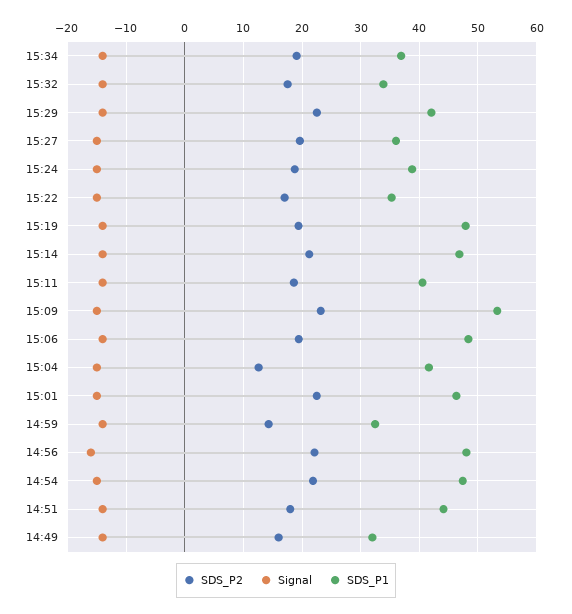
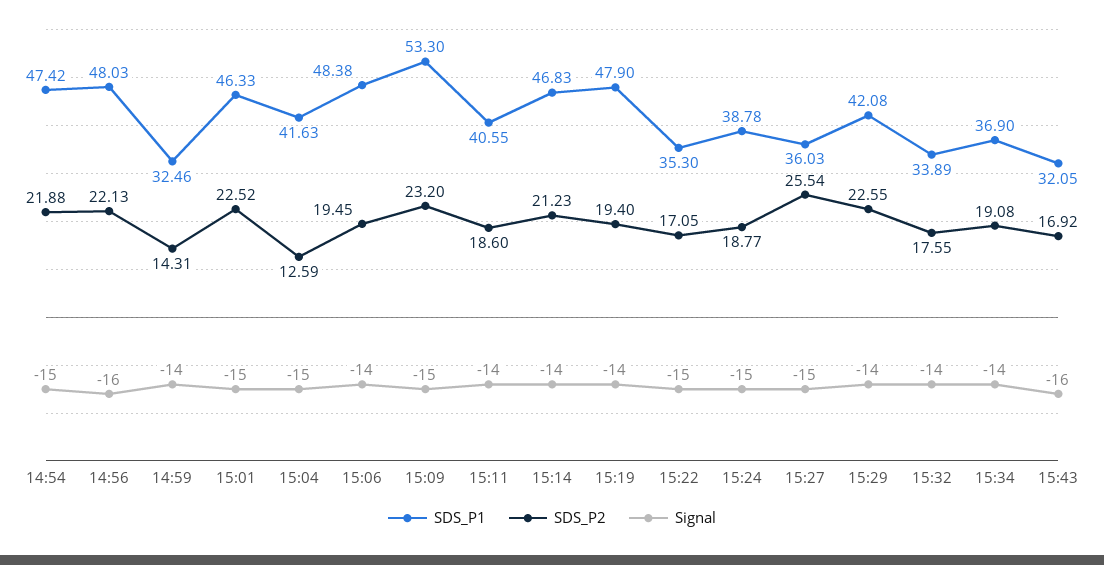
SDS_P2, 15:27: 20 -> 25.54
SDS_P2, 14:51: 18 -> none
Signal, 14:51: -14 -> none
SDS_P1, 14:51: 44 -> none
SDS_P2, 14:49: 16 -> none
Signal, 14:49: -14 -> none
SDS_P1, 14:49: 32 -> none
SDS_P1, 15:43: none -> 32.05
SDS_P2, 15:43: none -> 16.92
Signal, 15:43: none -> -16

